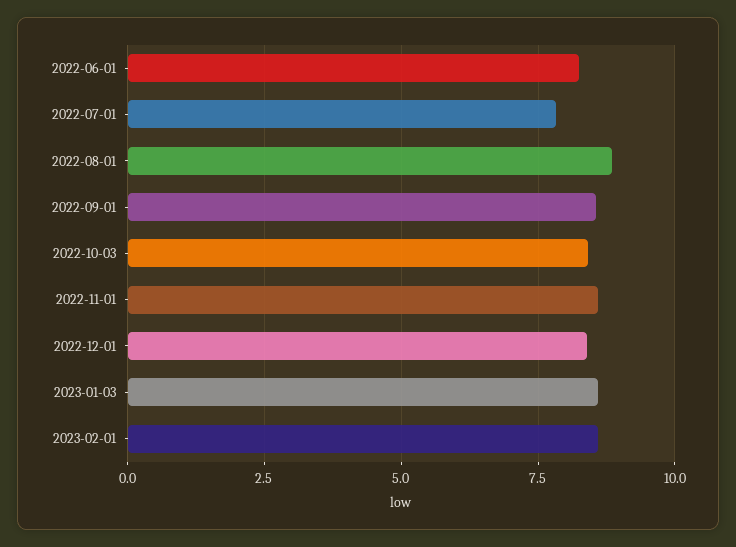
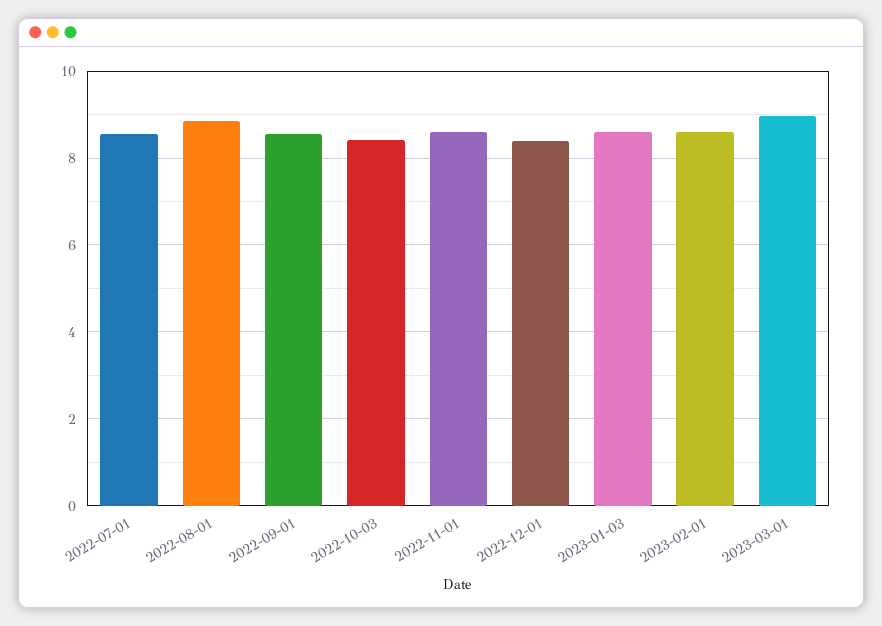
2022-06-01: 8.25 -> none
2022-07-01: 7.75 -> 8.6
2023-03-01: none -> 9

